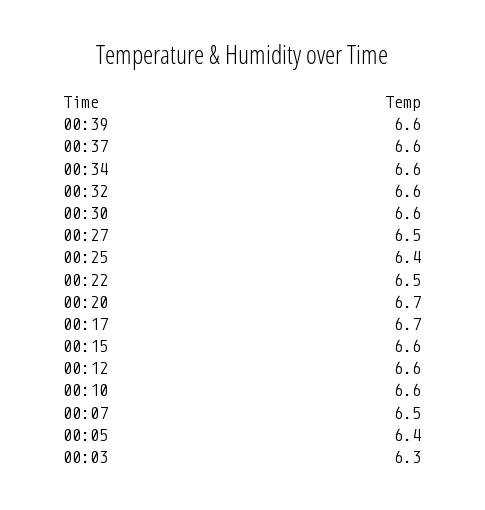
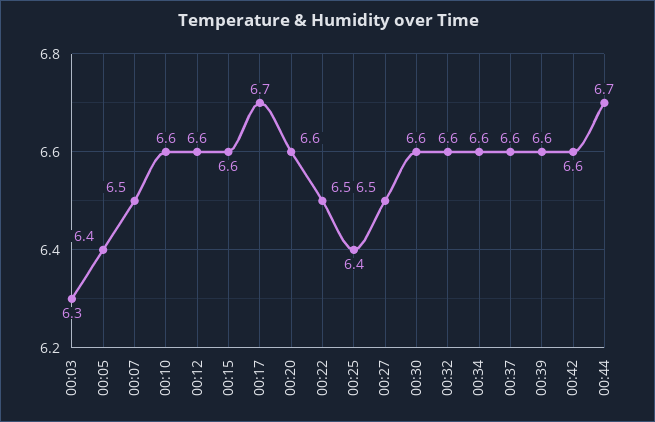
00:20: 6.7 -> 6.6
00:42: none -> 6.6
00:44: none -> 6.7

